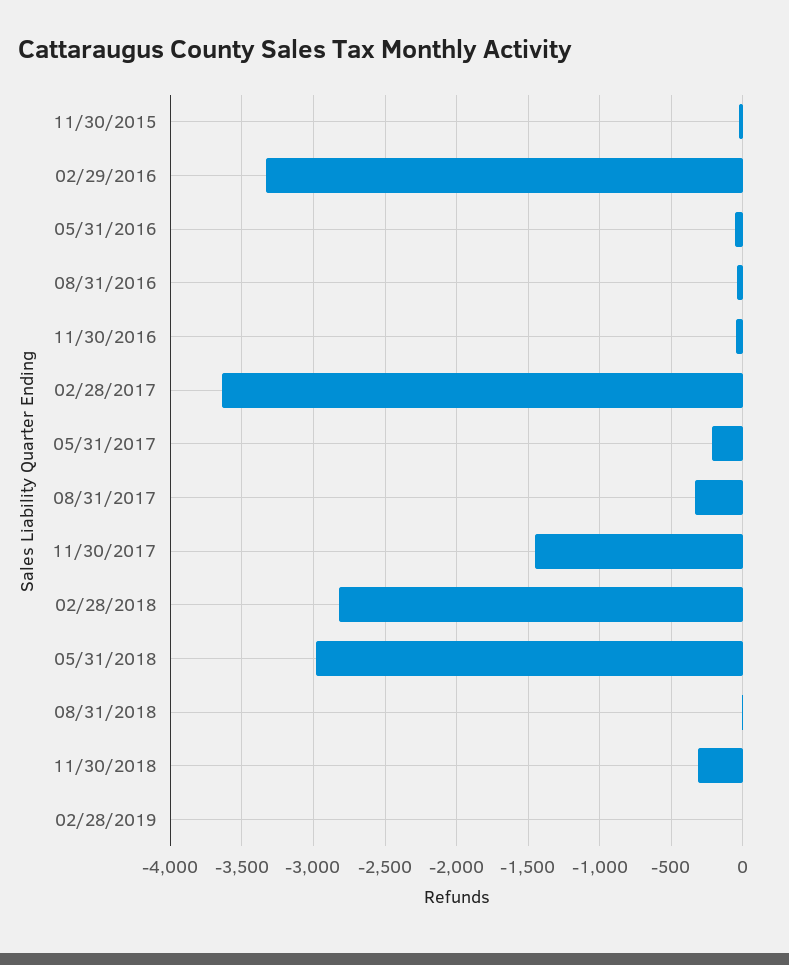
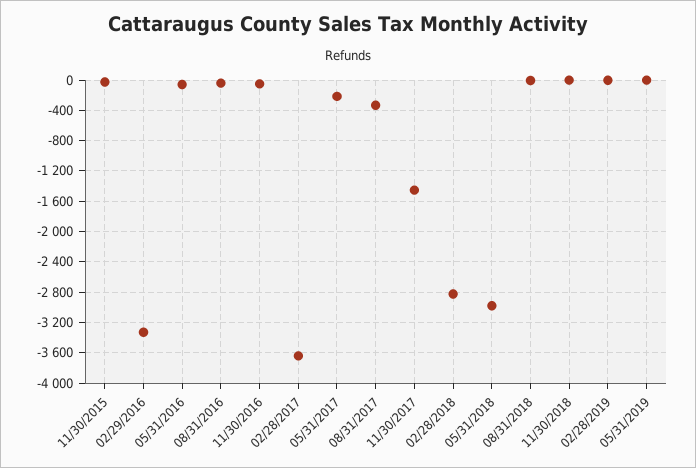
11/30/2018: -300 -> 0
05/31/2019: none -> 0

